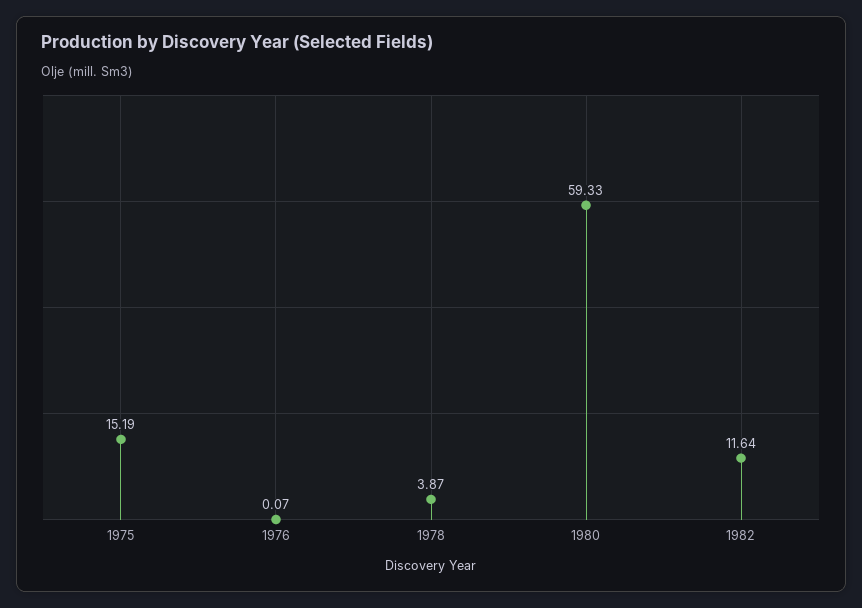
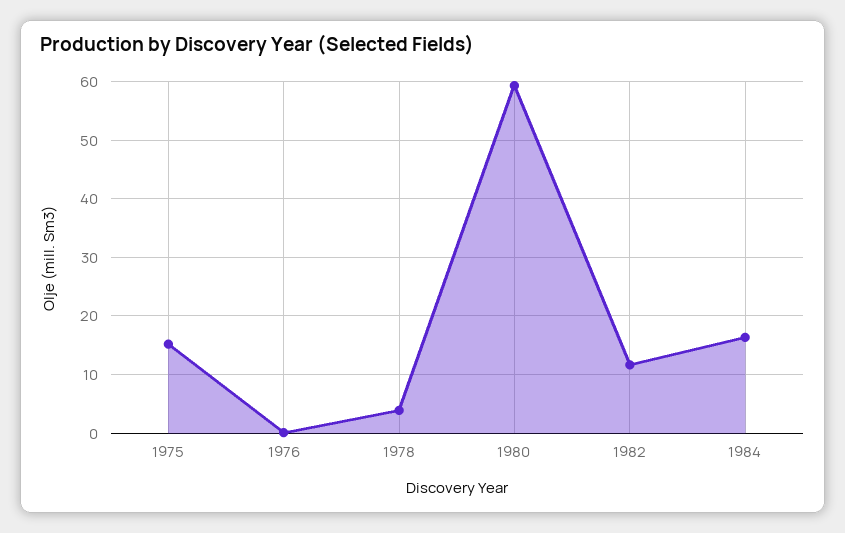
1984: none -> 16

